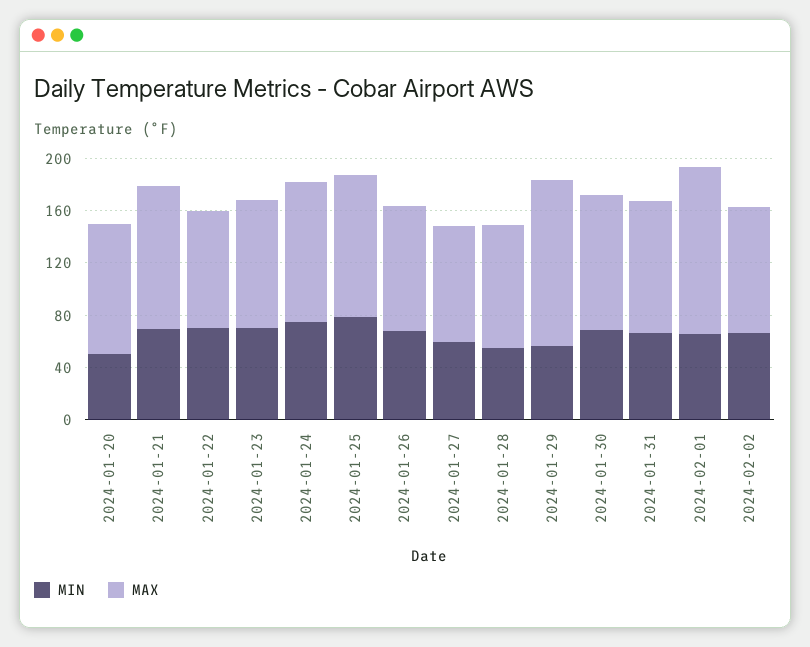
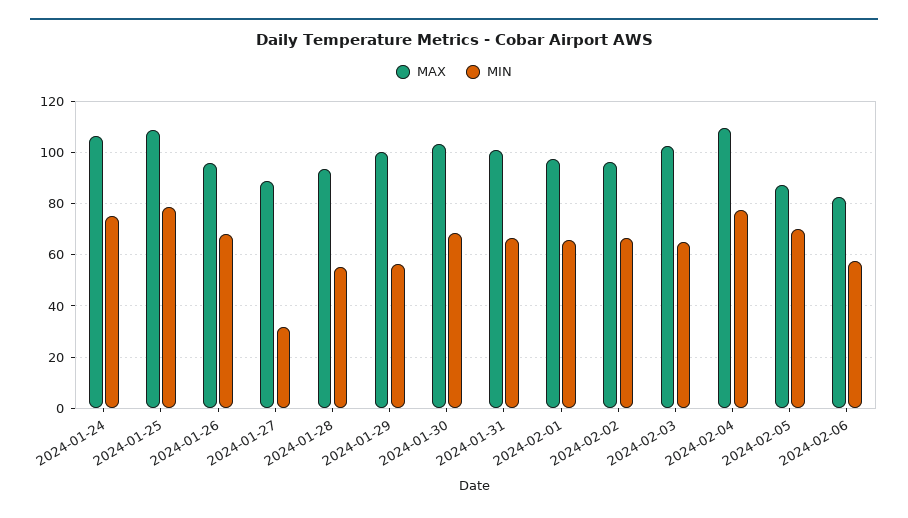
MIN, 2024-01-20: 50 -> none
MAX, 2024-01-20: 100 -> none
MIN, 2024-01-21: 70 -> none
MAX, 2024-01-21: 110 -> none
MIN, 2024-01-22: 70 -> none
MAX, 2024-01-22: 90 -> none
MIN, 2024-01-23: 70 -> none
MAX, 2024-01-23: 100 -> none
MIN, 2024-01-27: 60 -> 32.5
MAX, 2024-01-29: 130 -> 100
MAX, 2024-02-01: 130 -> 97.5
MAX, 2024-02-03: none -> 102.5
MIN, 2024-02-03: none -> 65
MAX, 2024-02-04: none -> 110
MIN, 2024-02-04: none -> 77.5
MAX, 2024-02-05: none -> 87.5
MIN, 2024-02-05: none -> 70
MAX, 2024-02-06: none -> 82.5
MIN, 2024-02-06: none -> 57.5

